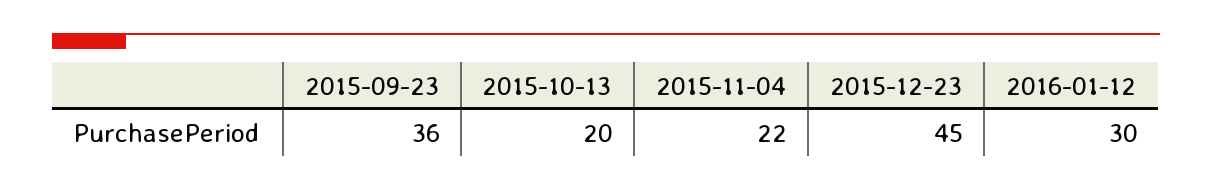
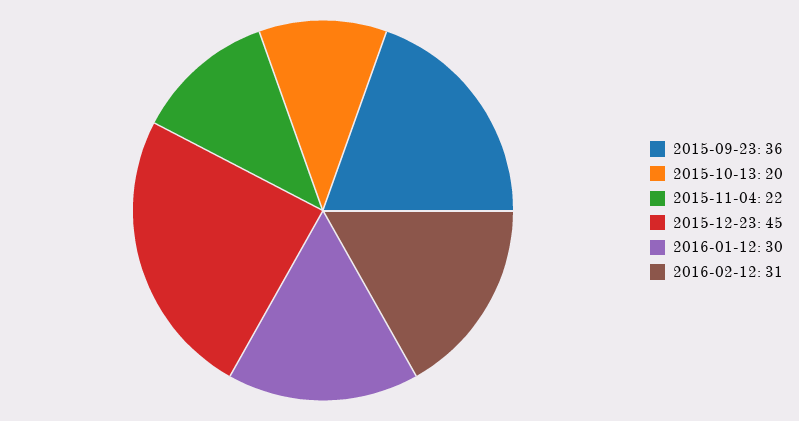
2016-02-12: none -> 31

